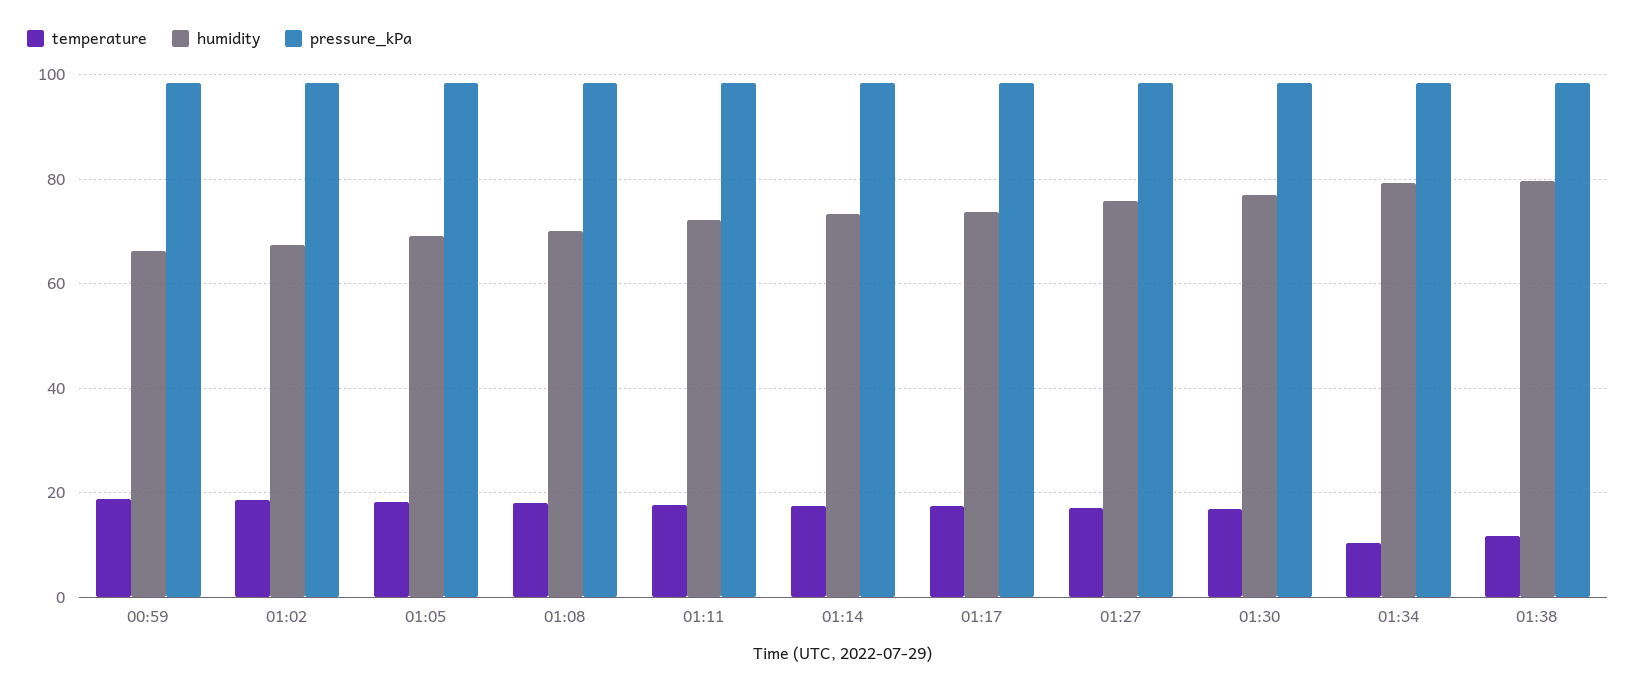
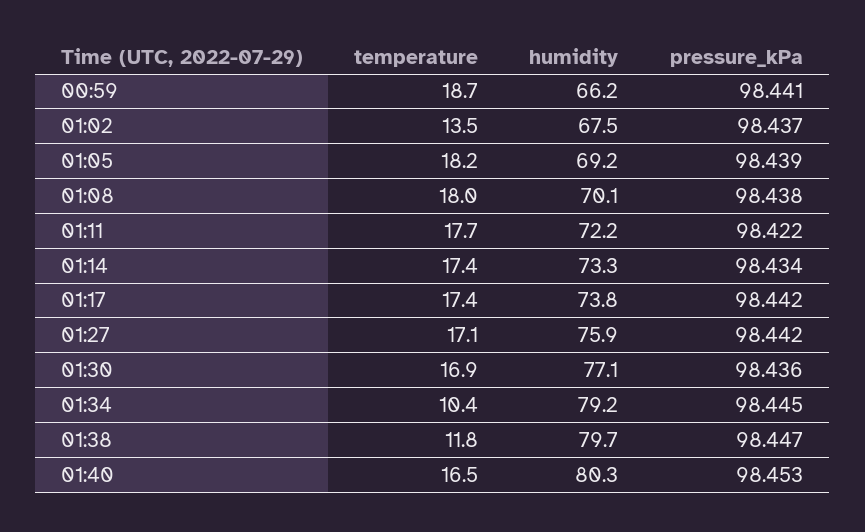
temperature, 01:02: 18 -> 13.5
temperature, 01:40: none -> 16.5
humidity, 01:40: none -> 80.3
pressure_kPa, 01:40: none -> 98.453

